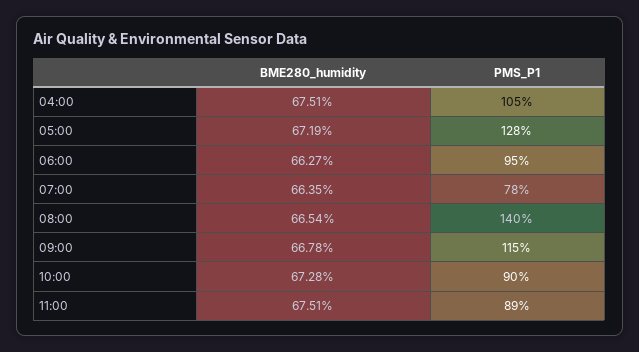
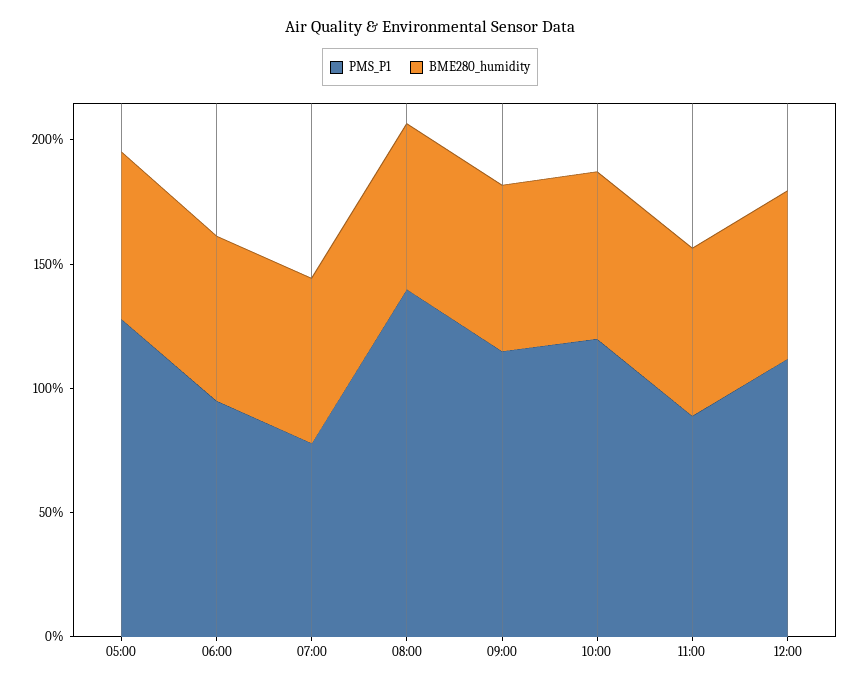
BME280_humidity, 04:00: 67.51 -> none
PMS_P1, 04:00: 105 -> none
PMS_P1, 10:00: 90 -> 120
PMS_P1, 12:00: none -> 110
BME280_humidity, 12:00: none -> 70

